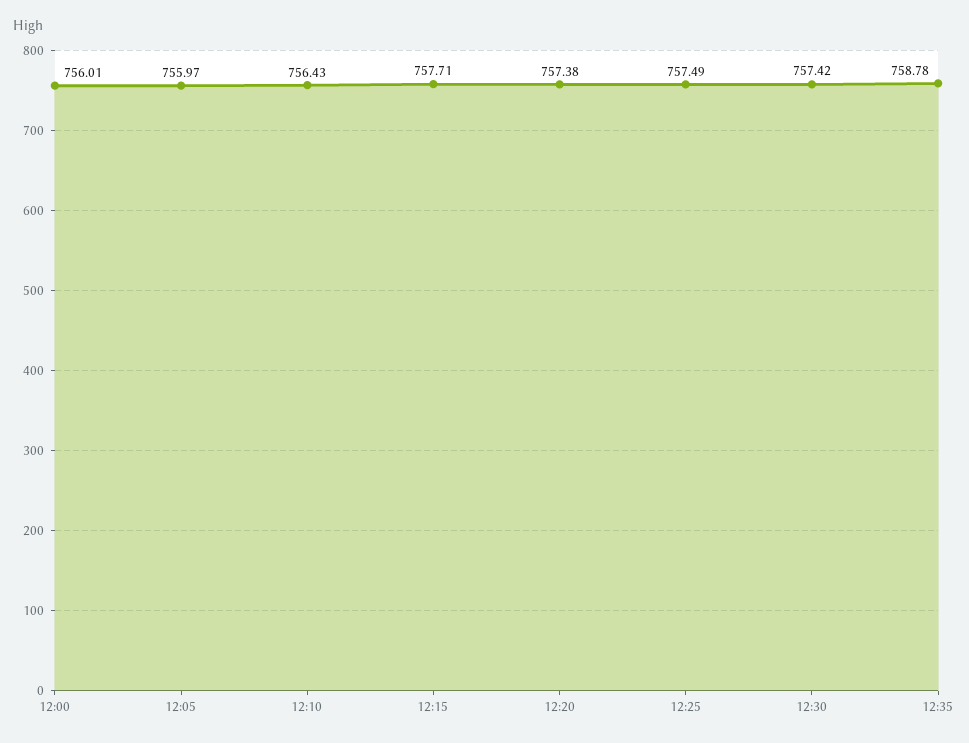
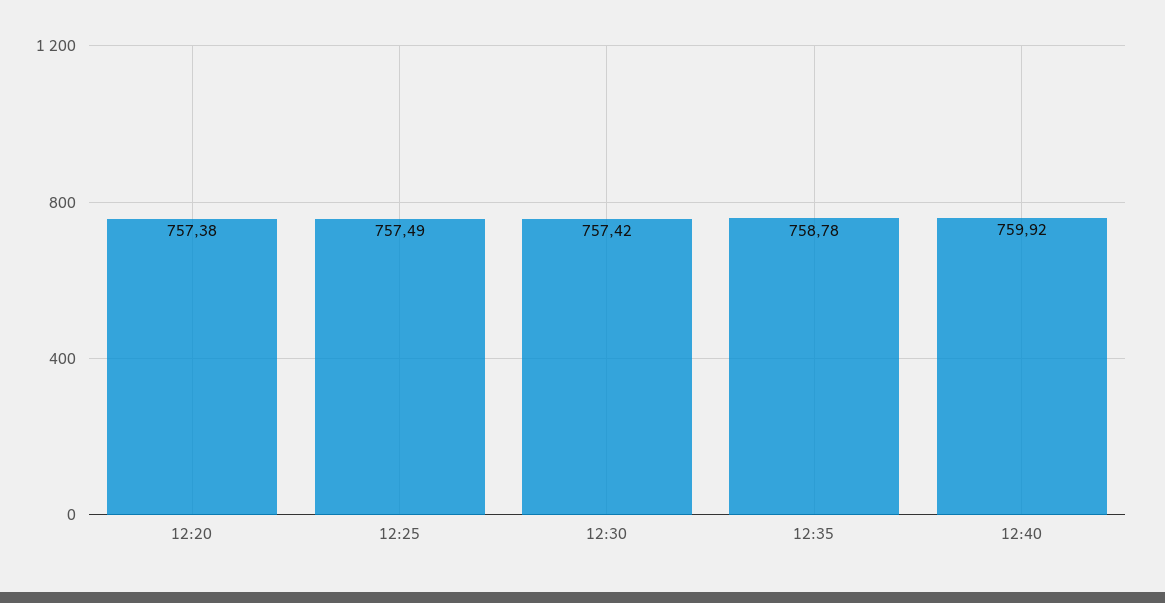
12:00: 756.01 -> none
12:05: 755.97 -> none
12:10: 756.43 -> none
12:15: 757.71 -> none
12:40: none -> 759.92

